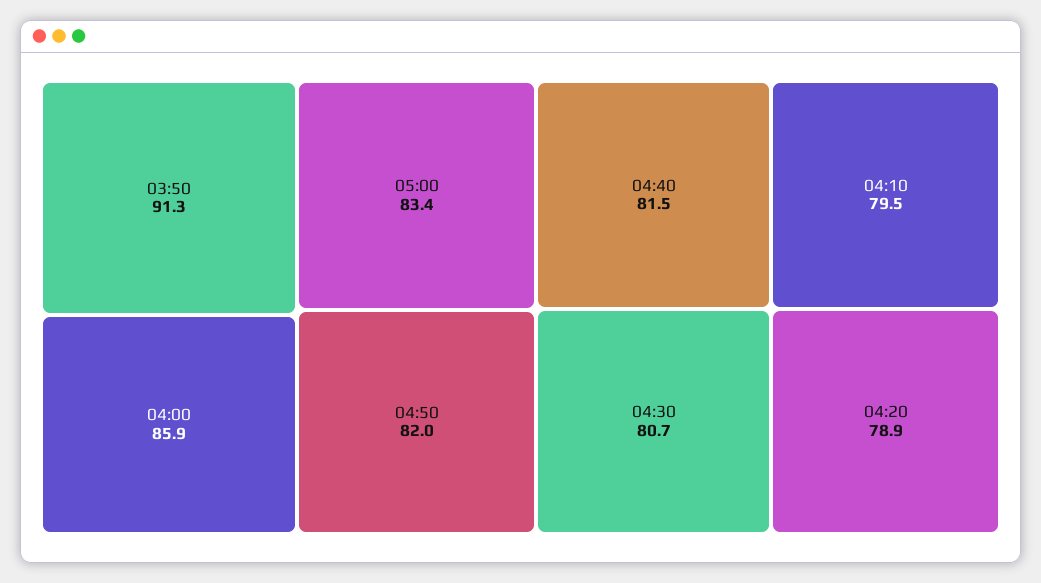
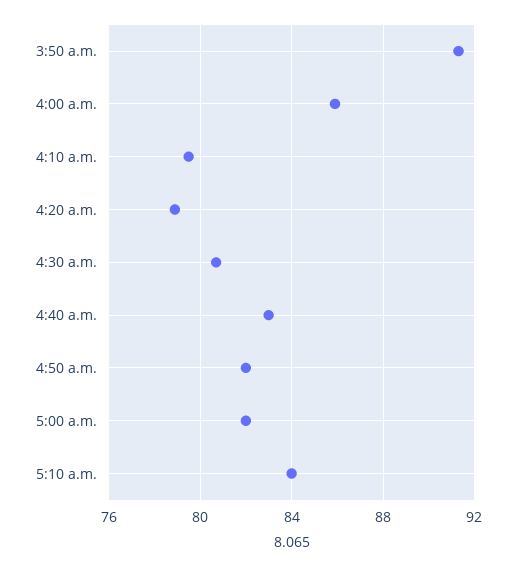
05:00: 83.4 -> 82
04:40: 81.5 -> 83
5:10 a.m.: none -> 84

